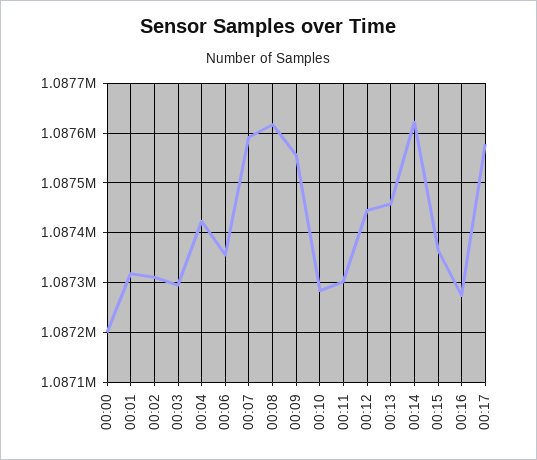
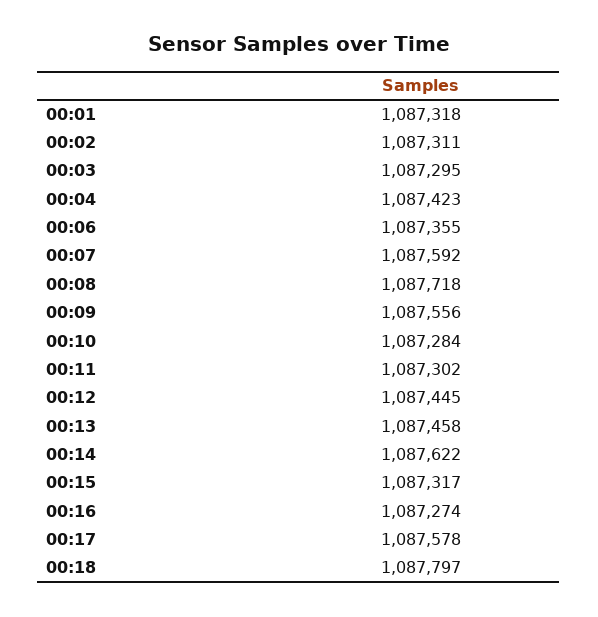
00:00: 1087200 -> none
00:08: 1087620 -> 1087718
00:15: 1087360 -> 1087317
00:18: none -> 1087797

